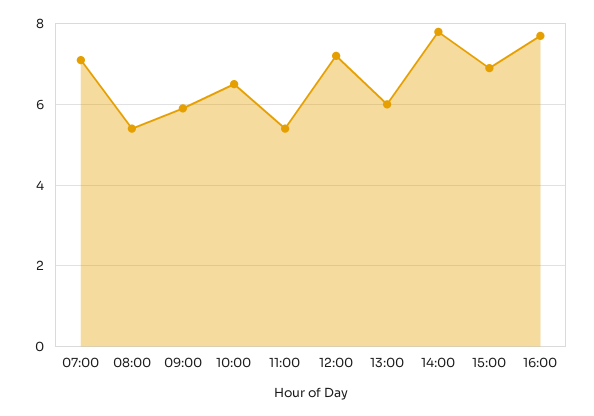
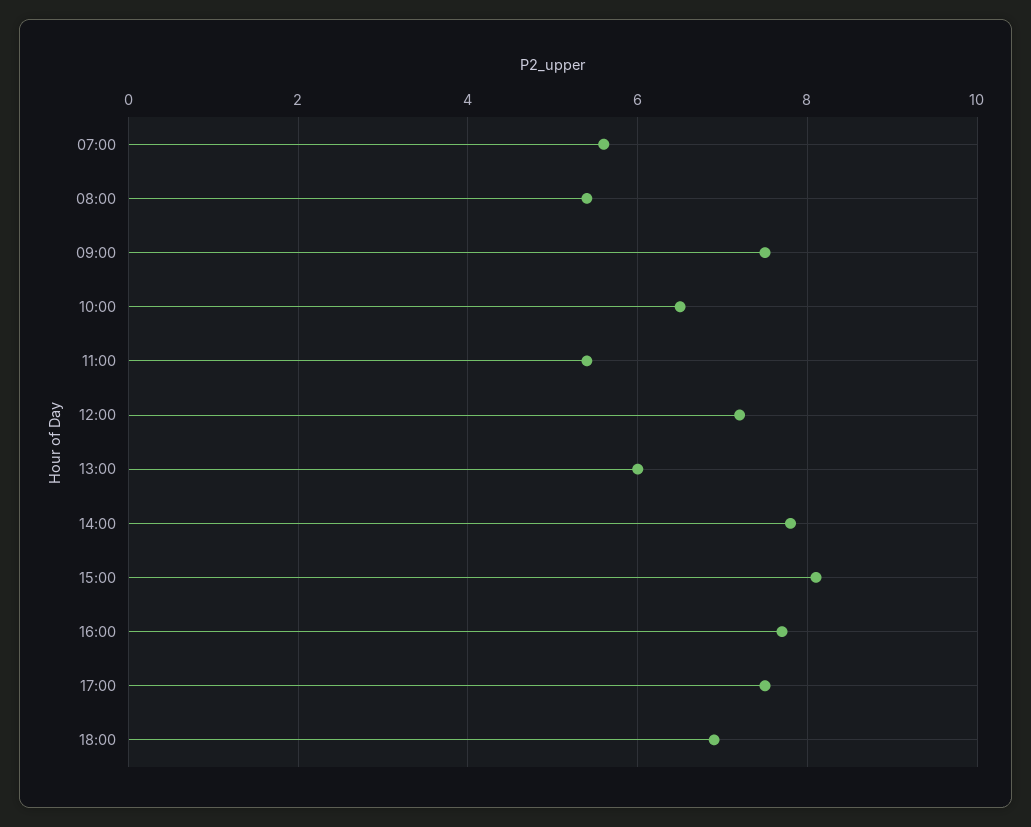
07:00: 7 -> 5.5
09:00: 6 -> 7.5
15:00: 7 -> 8
17:00: none -> 7.5
18:00: none -> 7

